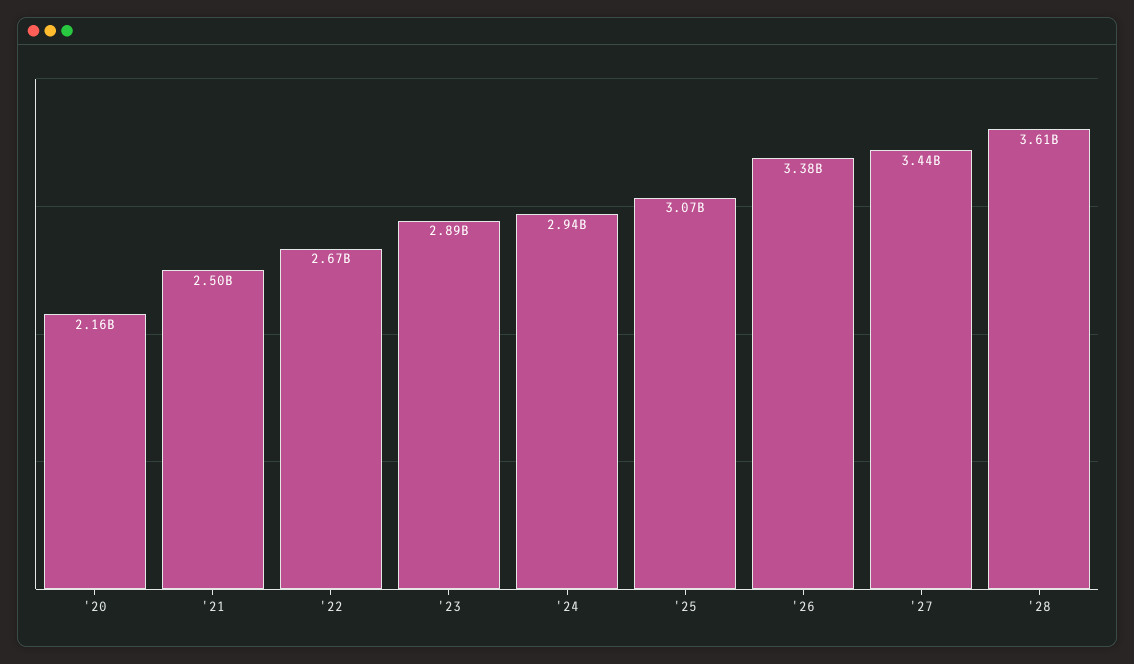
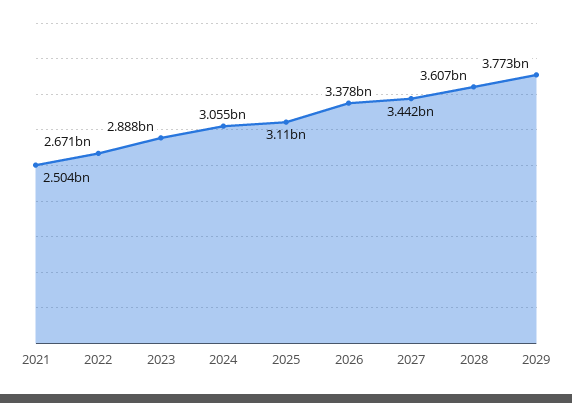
'20: 2160000000 -> none
'24: 2940000000 -> 3055000000
'25: 3070000000 -> 3110000000
2029: none -> 3773000000

